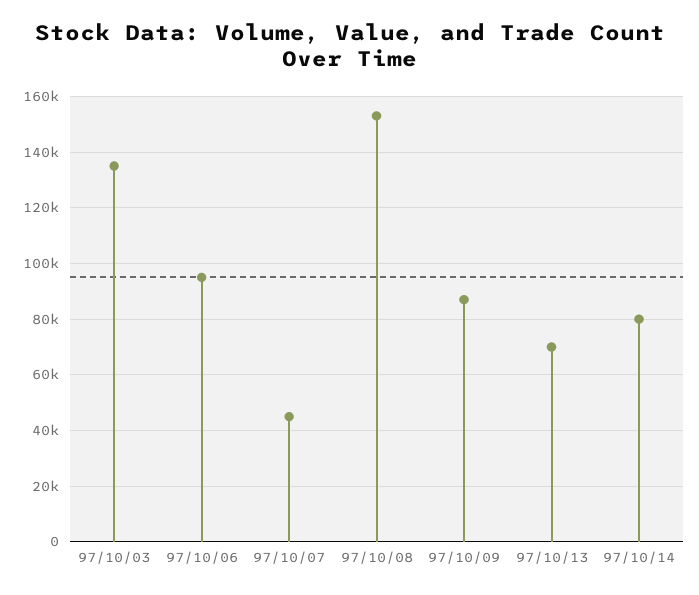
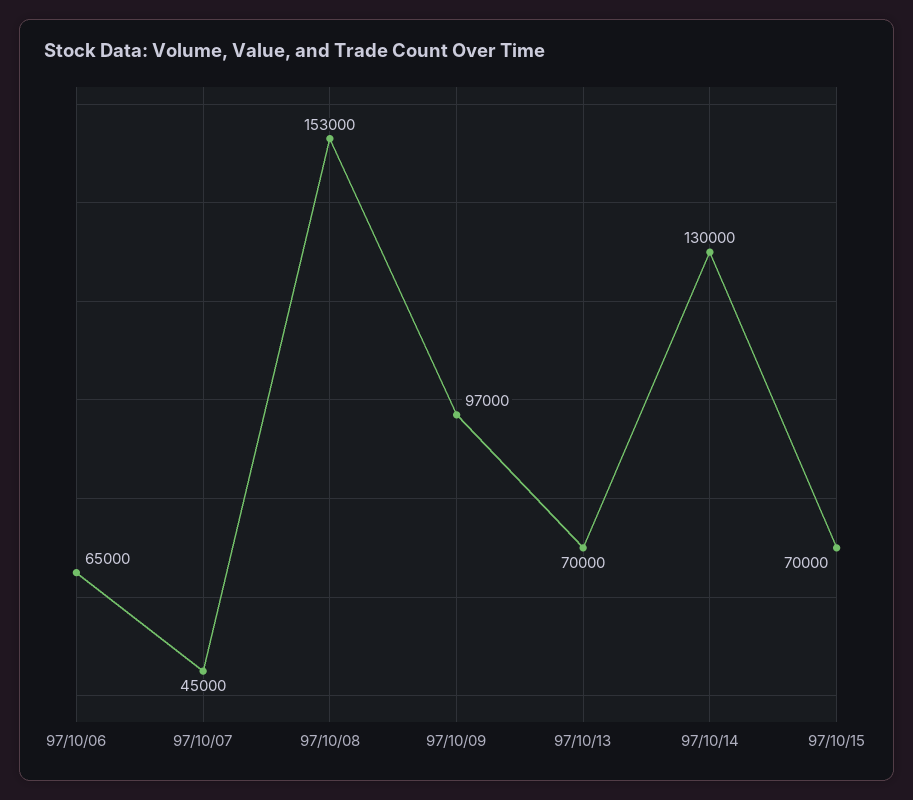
97/10/03: 135000 -> none
97/10/06: 95000 -> 65000
97/10/09: 87500 -> 97000
97/10/14: 80000 -> 130000
97/10/15: none -> 70000

